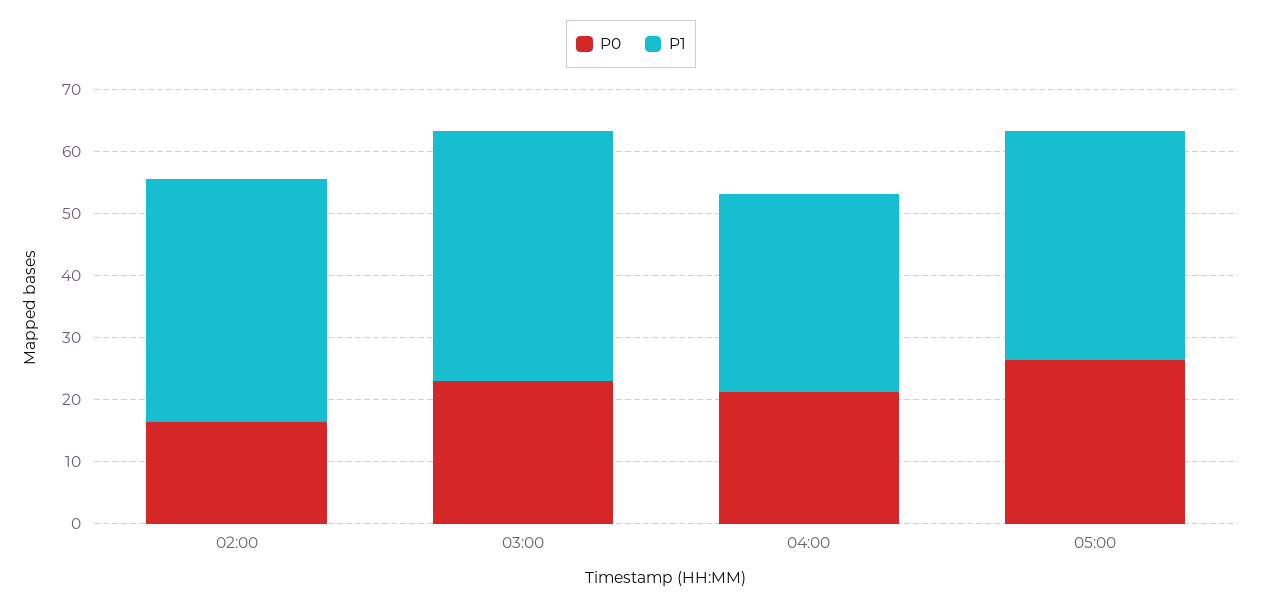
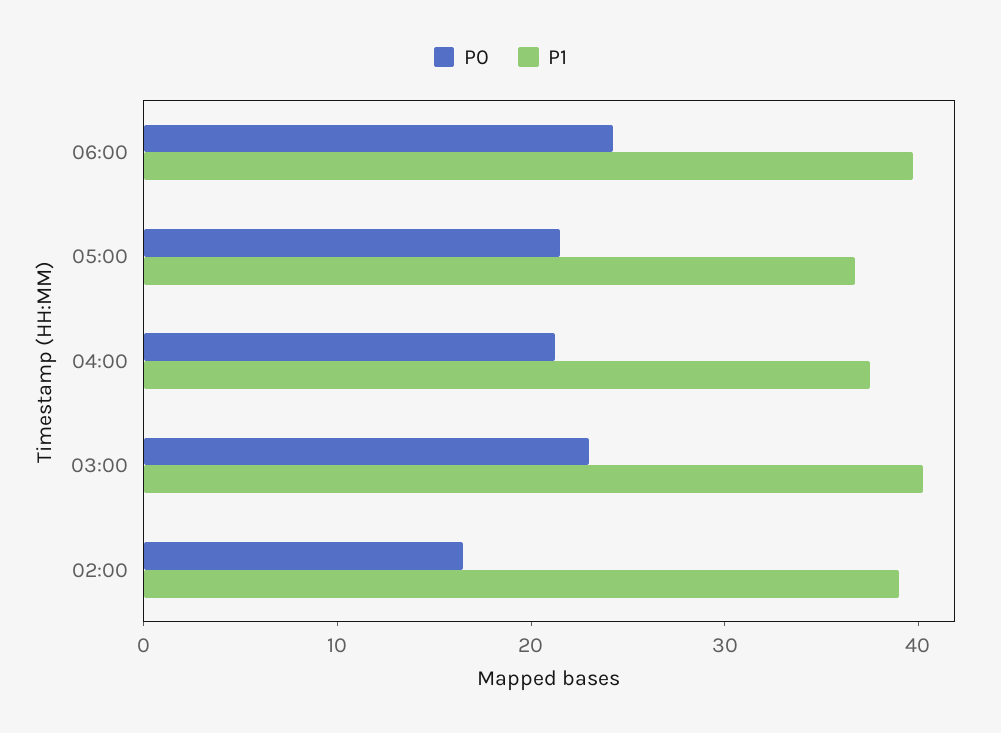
P1, 04:00: 32 -> 38
P0, 05:00: 26 -> 22
P0, 06:00: none -> 24
P1, 06:00: none -> 40

